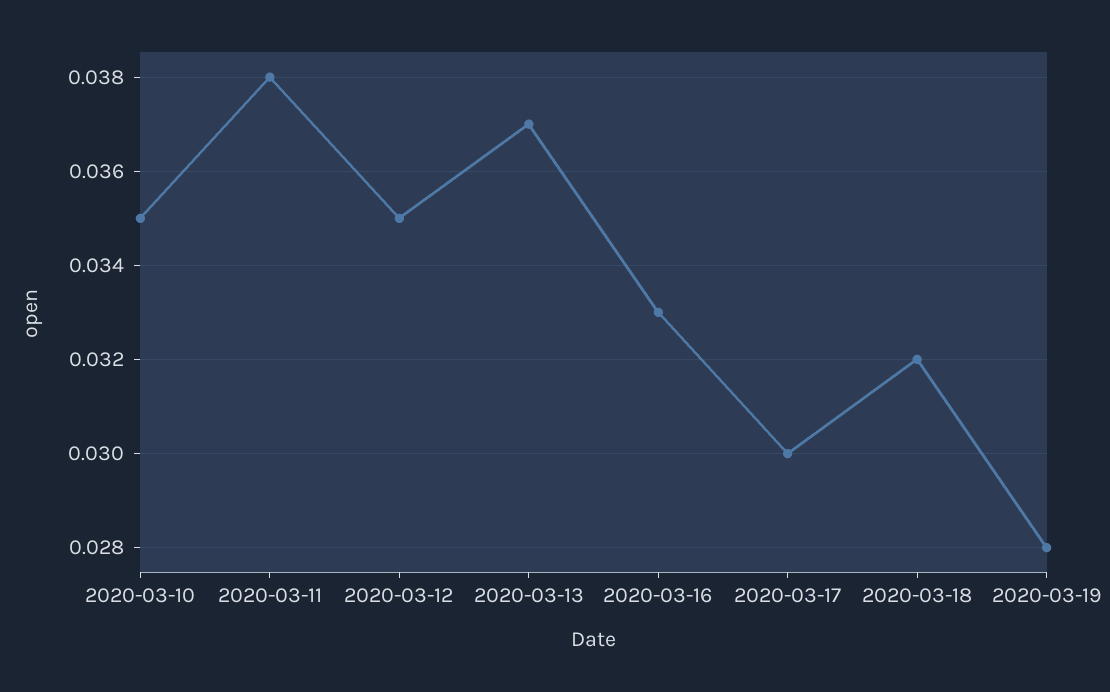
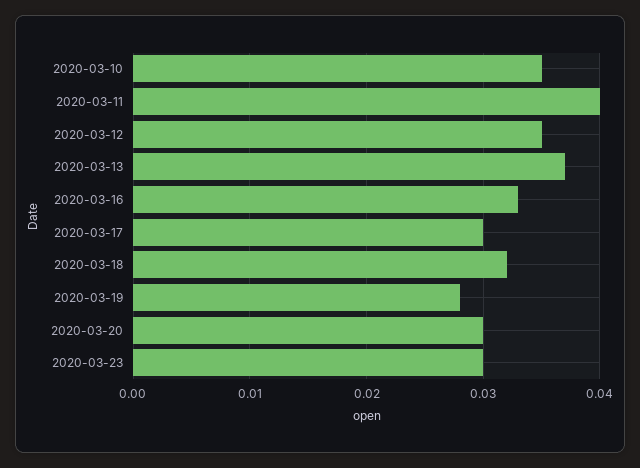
2020-03-11: 0.038 -> 0.04
2020-03-20: none -> 0.03
2020-03-23: none -> 0.03

